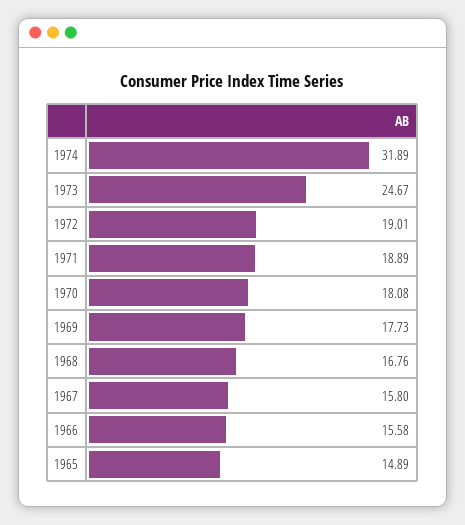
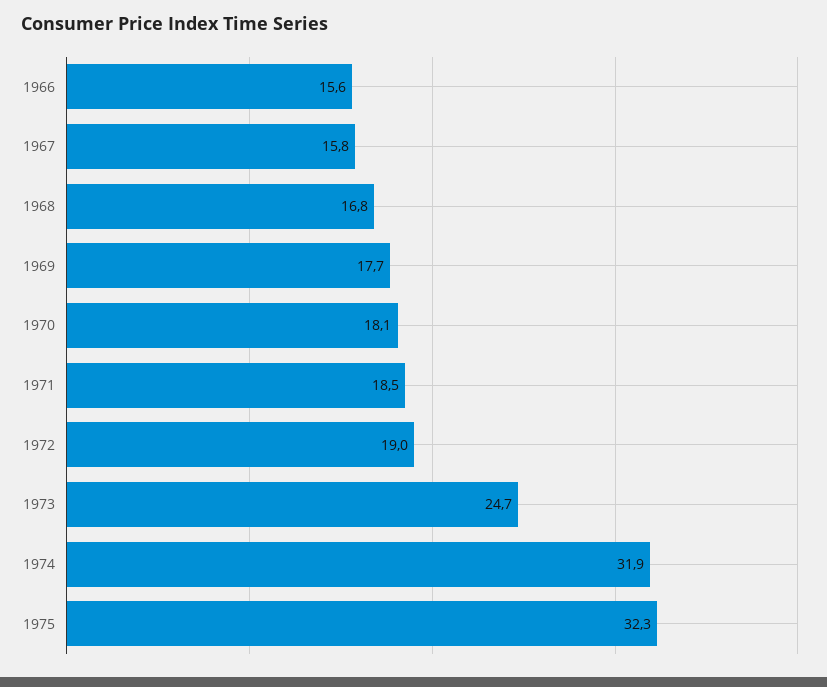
1971: 18.89 -> 18.5
1965: 14.89 -> none
1975: none -> 32.3

